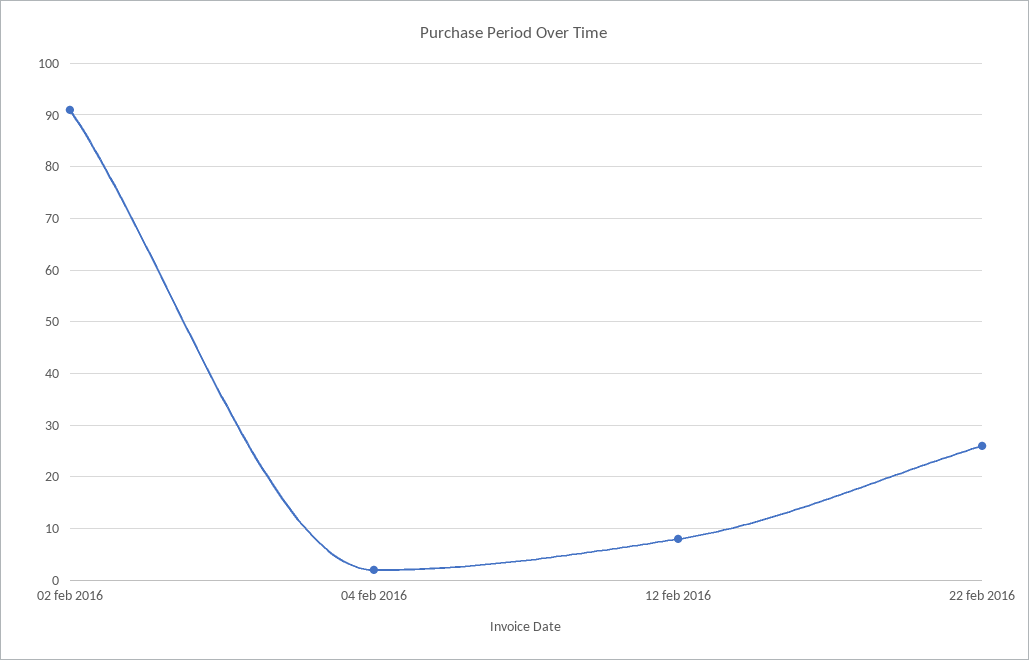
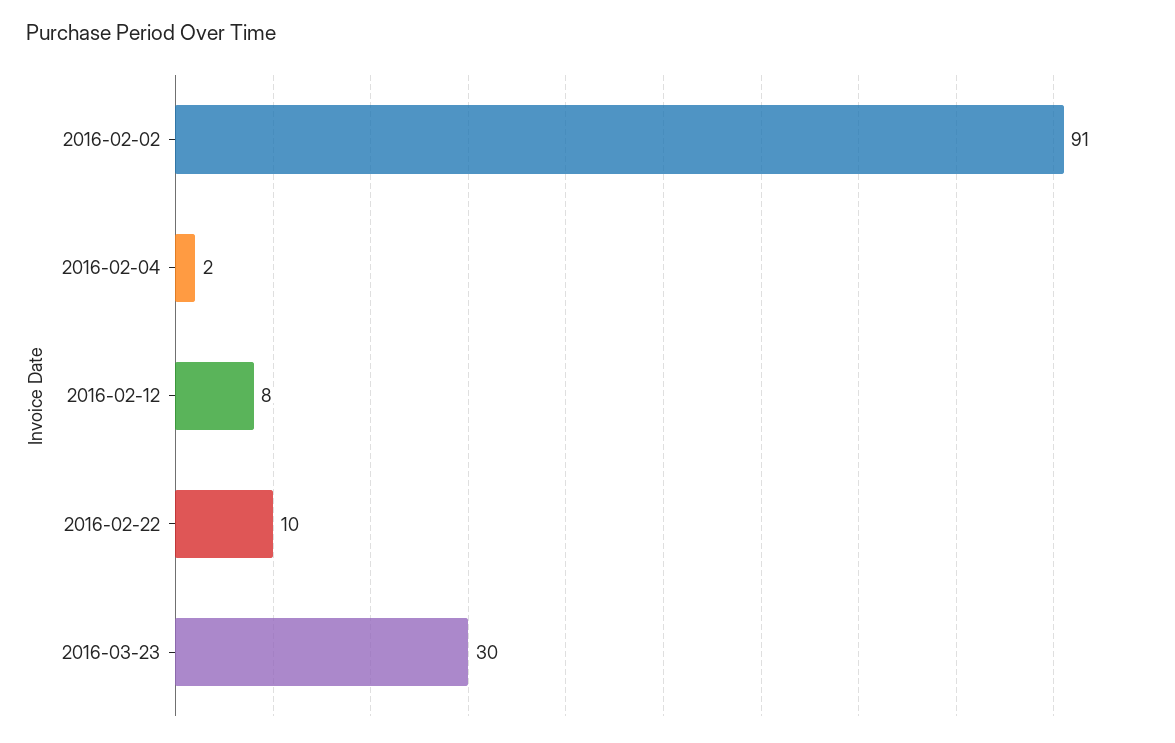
22 feb 2016: 25 -> 10
2016-03-23: none -> 30

